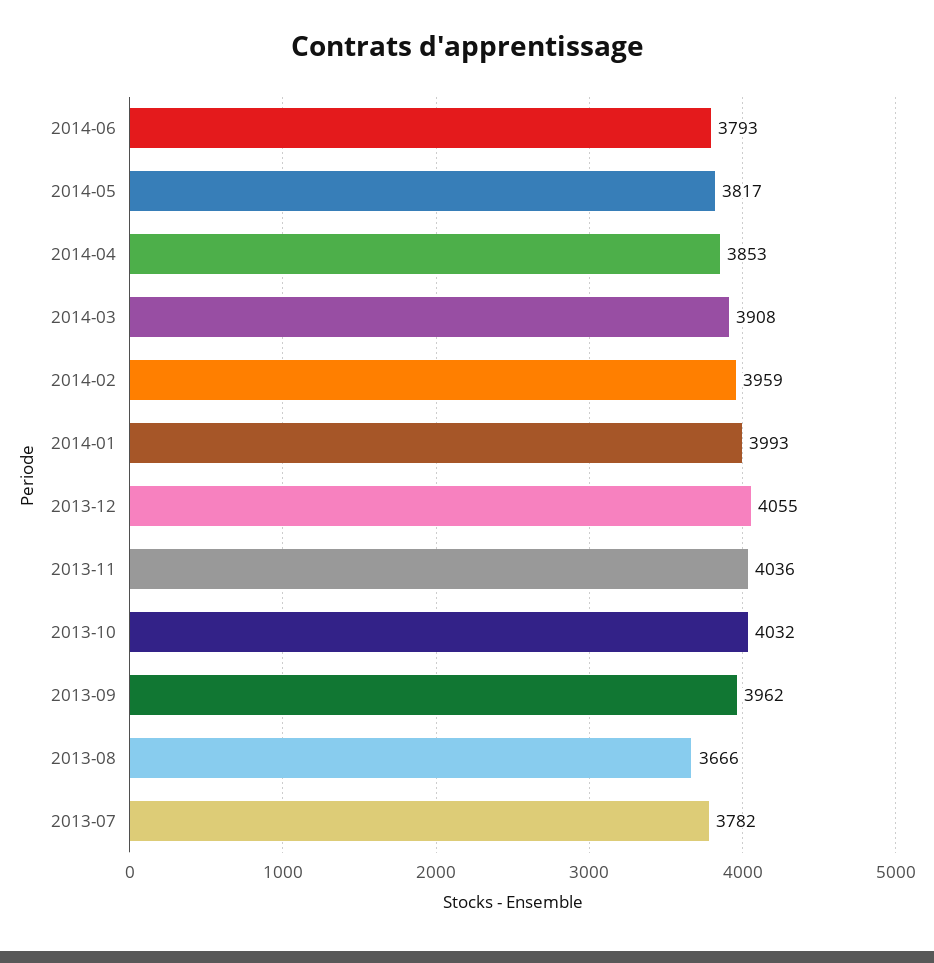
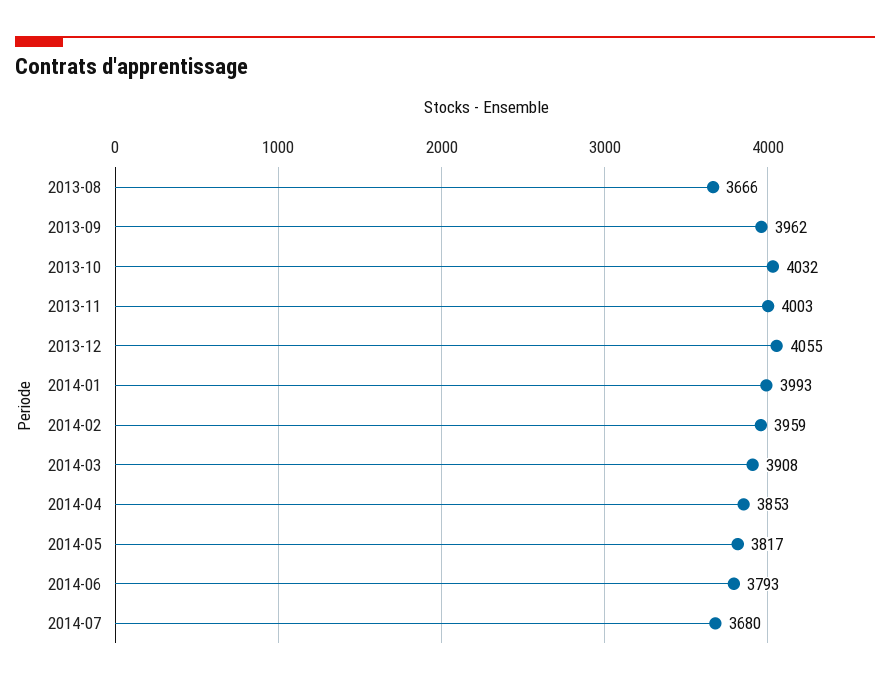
2013-11: 4036 -> 4003
2013-07: 3782 -> none
2014-07: none -> 3680

